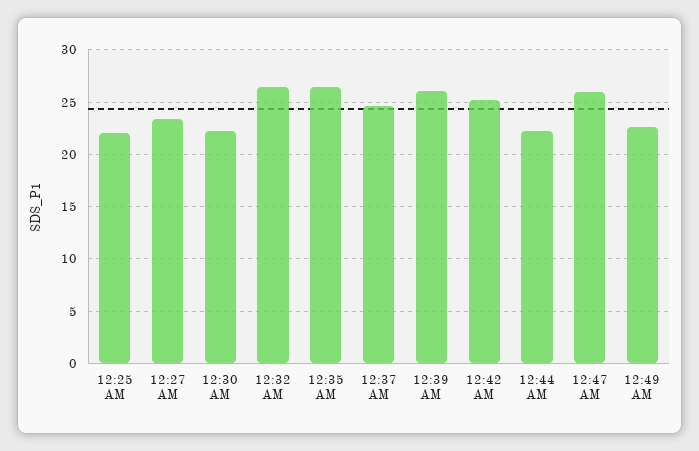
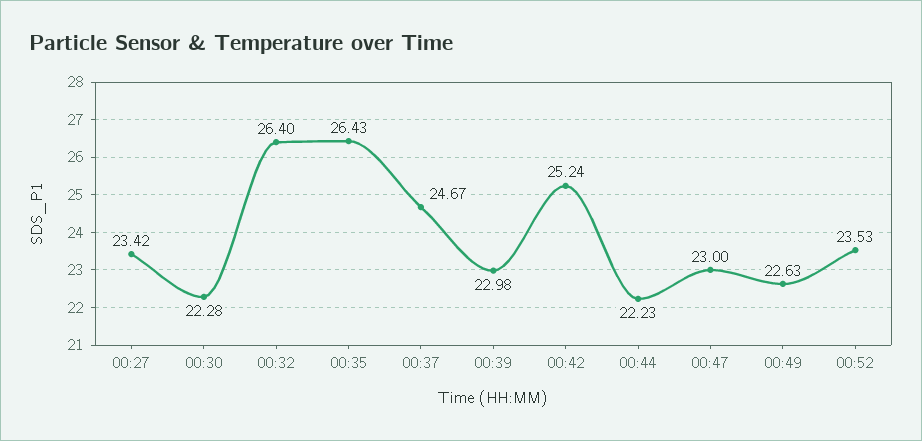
12:25 AM: 22 -> none
12:39 AM: 26 -> 22.98
12:47 AM: 26 -> 23
00:52: none -> 23.53

